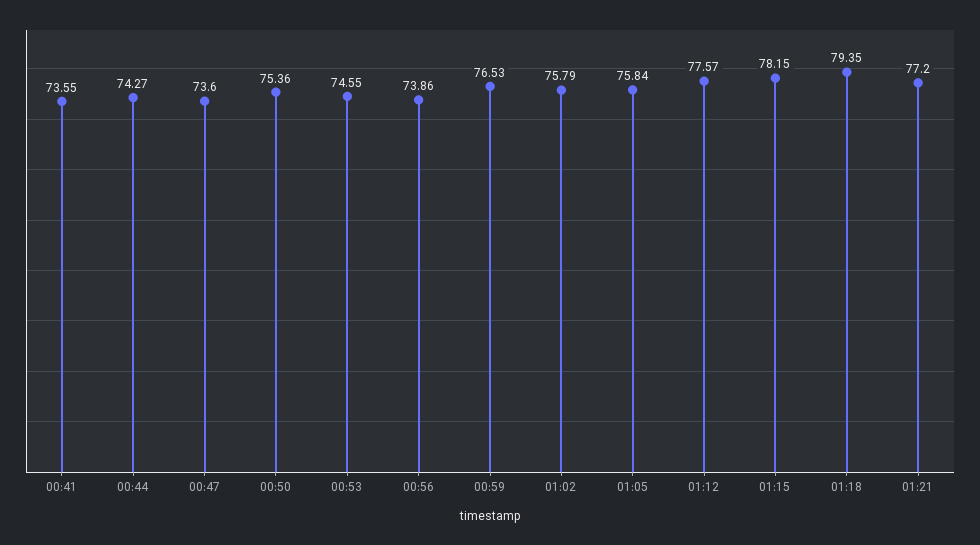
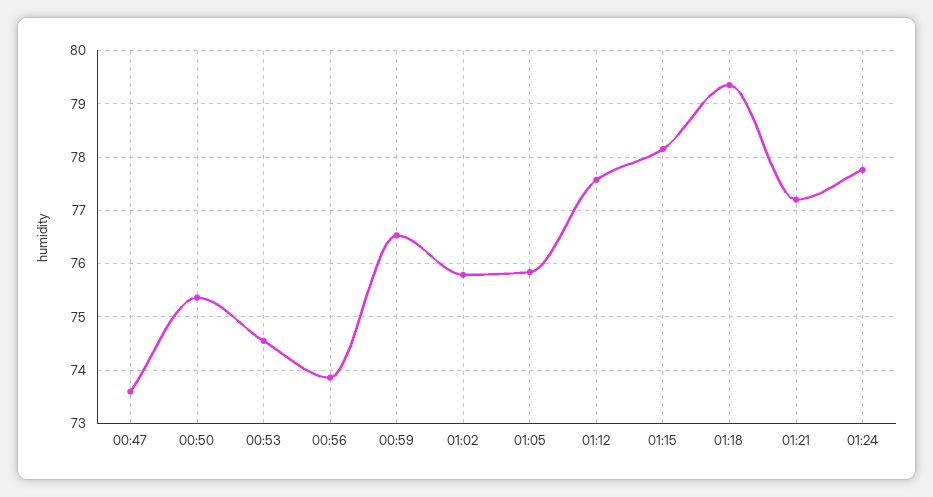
00:41: 73.55 -> none
00:44: 74.27 -> none
01:24: none -> 77.8

